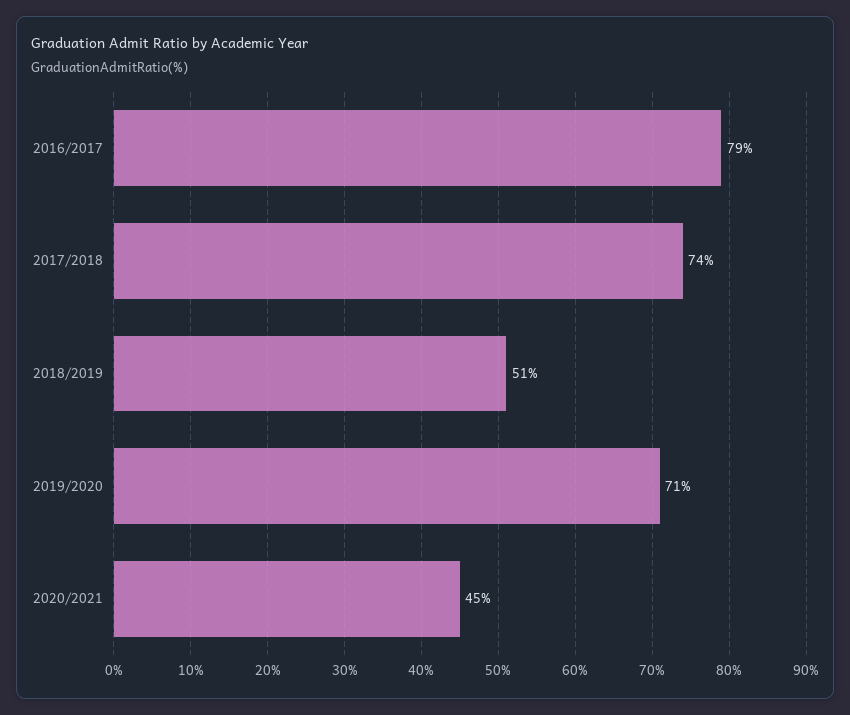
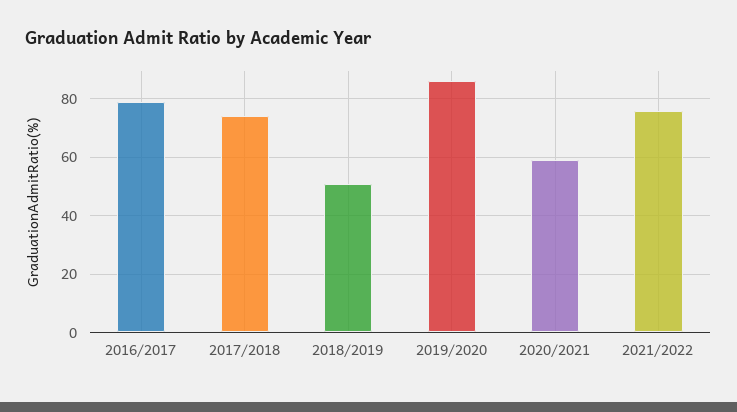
2019/2020: 71 -> 85
2020/2021: 45 -> 60
2021/2022: none -> 75

